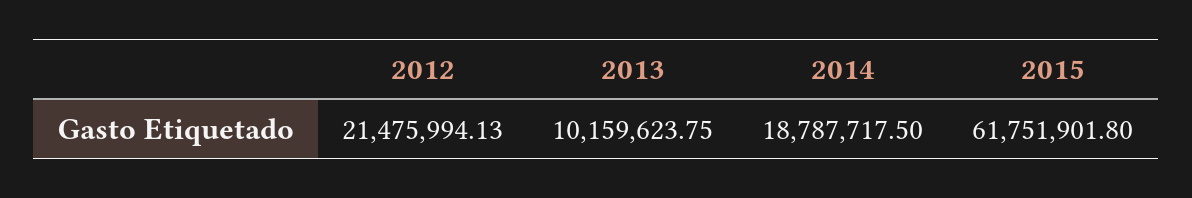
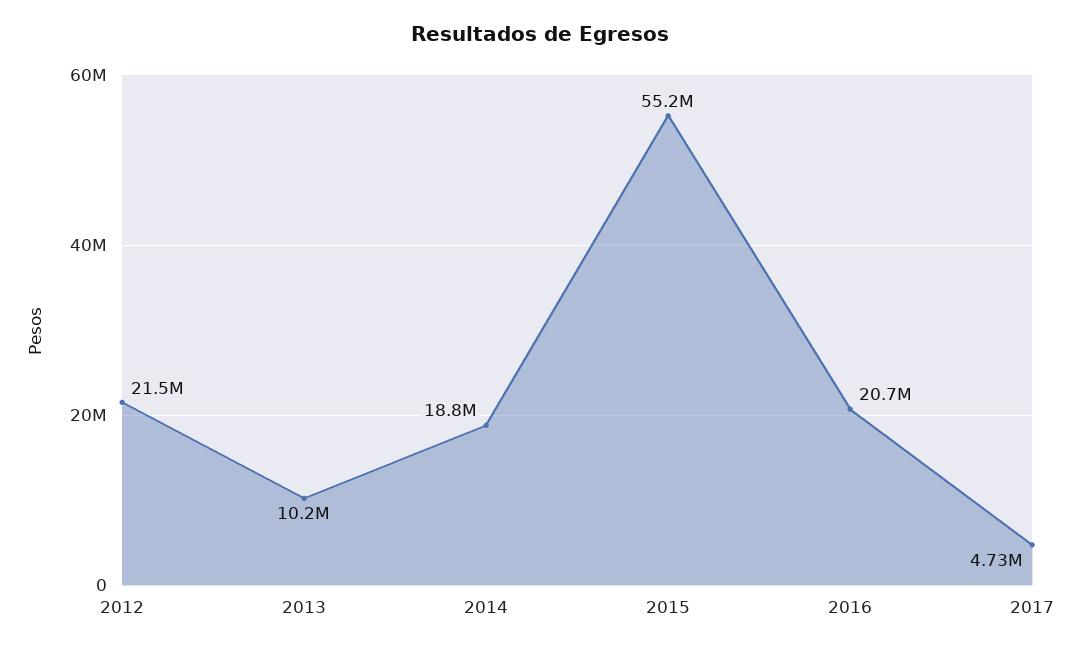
2015: 61751901.8 -> 55200000
2016: none -> 20700000
2017: none -> 4730000

